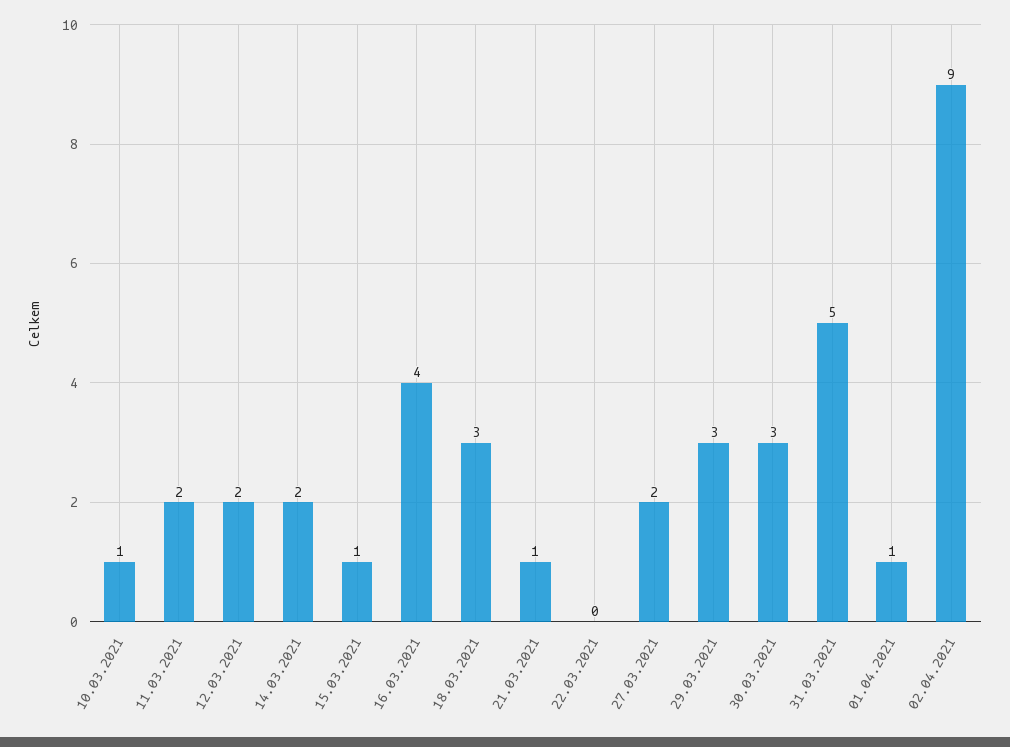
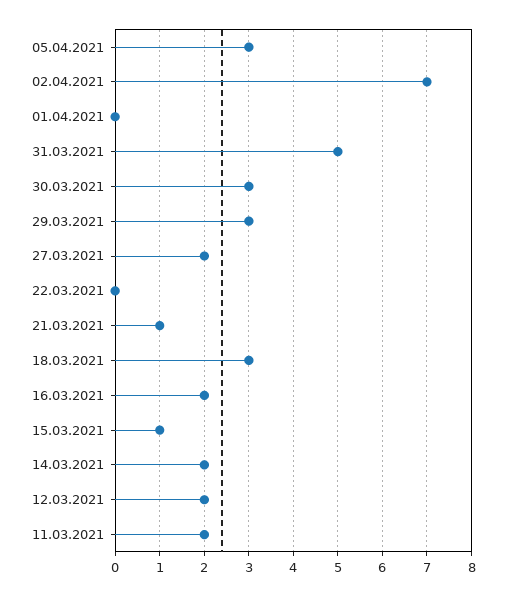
10.03.2021: 1 -> none
16.03.2021: 4 -> 2
01.04.2021: 1 -> 0
02.04.2021: 9 -> 7
05.04.2021: none -> 3

